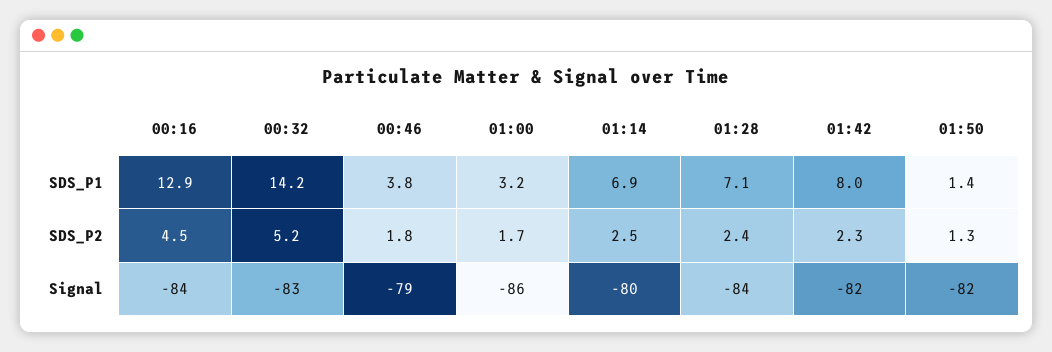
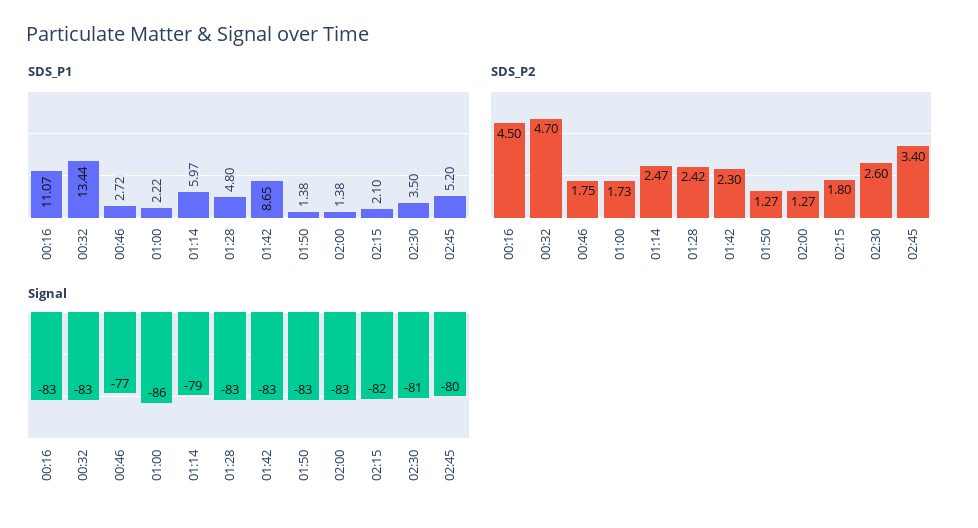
SDS_P1, 00:16: 12.9 -> 11.07
SDS_P1, 00:32: 14.2 -> 13.44
SDS_P1, 00:46: 3.8 -> 2.72
SDS_P1, 01:00: 3.2 -> 2.22
SDS_P1, 01:14: 6.9 -> 5.97
SDS_P1, 01:28: 7.1 -> 4.8
SDS_P1, 01:42: 8 -> 8.65
SDS_P2, 00:32: 5.2 -> 4.7
Signal, 00:16: -84 -> -83
Signal, 00:46: -79 -> -77
Signal, 01:14: -80 -> -79
Signal, 01:28: -84 -> -83
Signal, 01:42: -82 -> -83
Signal, 01:50: -82 -> -83
SDS_P1, 02:00: none -> 1.38
SDS_P1, 02:15: none -> 2.1
SDS_P1, 02:30: none -> 3.5
SDS_P1, 02:45: none -> 5.2
SDS_P2, 02:00: none -> 1.27
SDS_P2, 02:15: none -> 1.8
SDS_P2, 02:30: none -> 2.6
SDS_P2, 02:45: none -> 3.4
Signal, 02:00: none -> -83
Signal, 02:15: none -> -82
Signal, 02:30: none -> -81
Signal, 02:45: none -> -80

